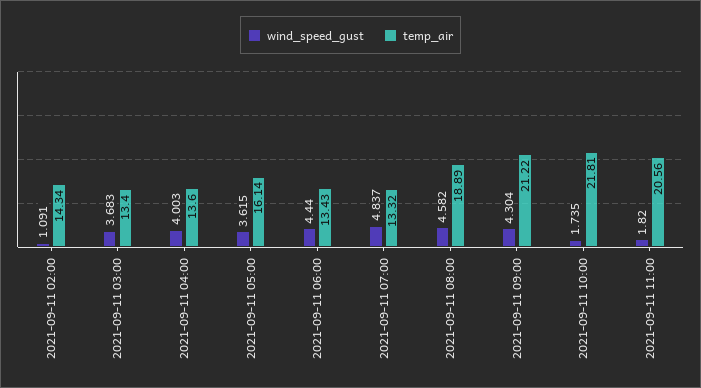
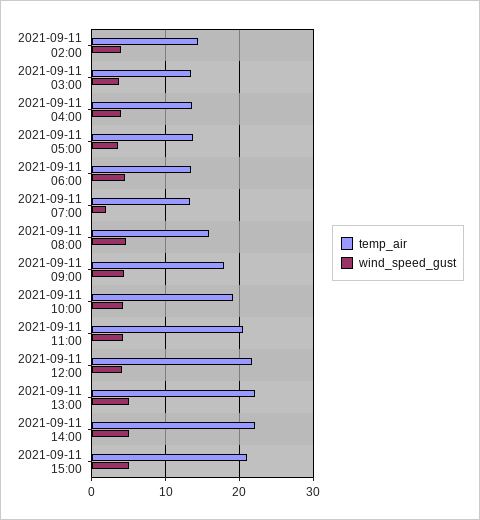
wind_speed_gust, 2021-09-11 02:00: 1.091 -> 4
temp_air, 2021-09-11 05:00: 16.14 -> 14
wind_speed_gust, 2021-09-11 07:00: 4.837 -> 2
temp_air, 2021-09-11 08:00: 18.89 -> 16
temp_air, 2021-09-11 09:00: 21.22 -> 18
wind_speed_gust, 2021-09-11 10:00: 1.735 -> 4
temp_air, 2021-09-11 10:00: 21.81 -> 19
wind_speed_gust, 2021-09-11 11:00: 1.82 -> 4
temp_air, 2021-09-11 12:00: none -> 22
wind_speed_gust, 2021-09-11 12:00: none -> 4
temp_air, 2021-09-11 13:00: none -> 22
wind_speed_gust, 2021-09-11 13:00: none -> 5
temp_air, 2021-09-11 14:00: none -> 22
wind_speed_gust, 2021-09-11 14:00: none -> 5
temp_air, 2021-09-11 15:00: none -> 21
wind_speed_gust, 2021-09-11 15:00: none -> 5

